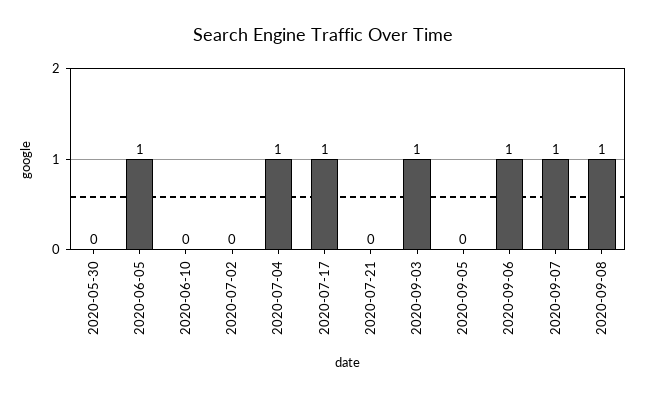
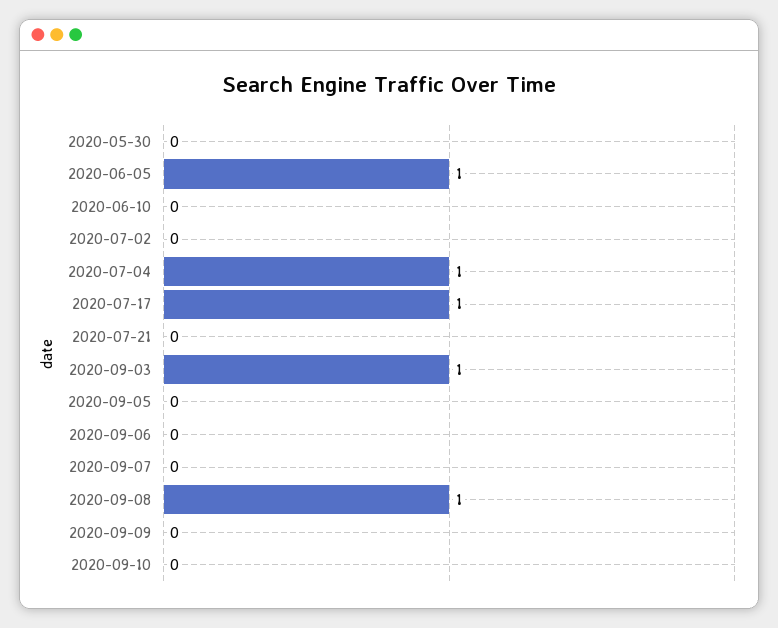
2020-09-06: 1 -> 0
2020-09-07: 1 -> 0
2020-09-09: none -> 0
2020-09-10: none -> 0

